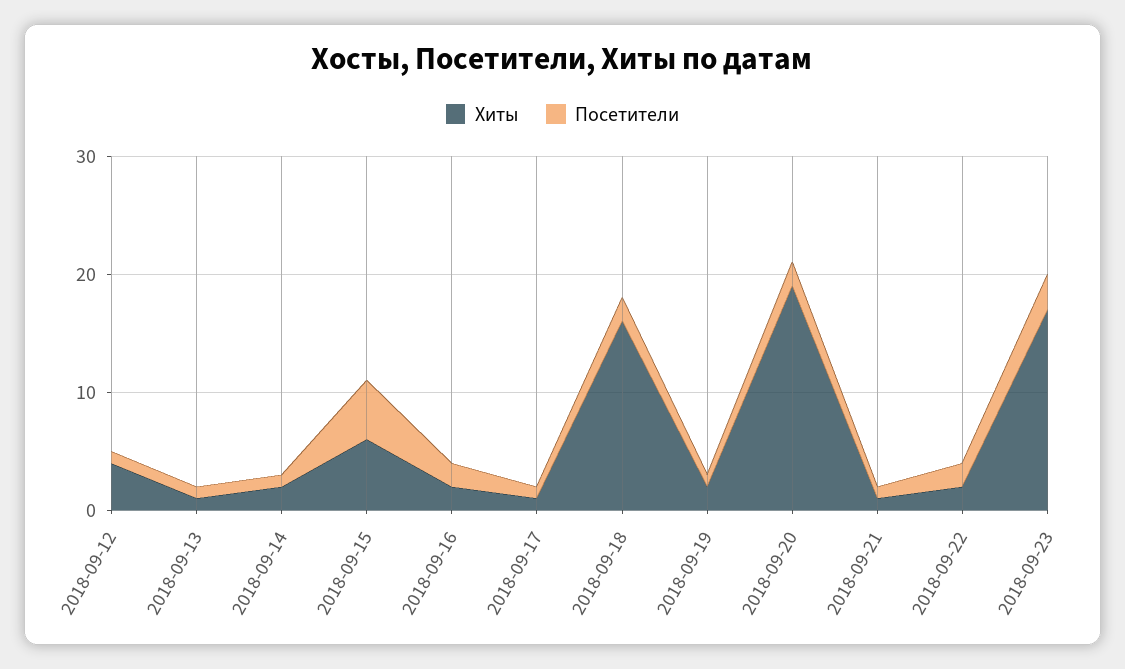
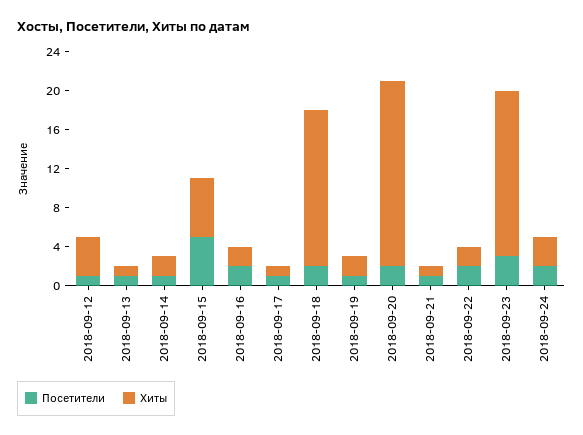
Посетители, 2018-09-24: none -> 2
Хиты, 2018-09-24: none -> 3

